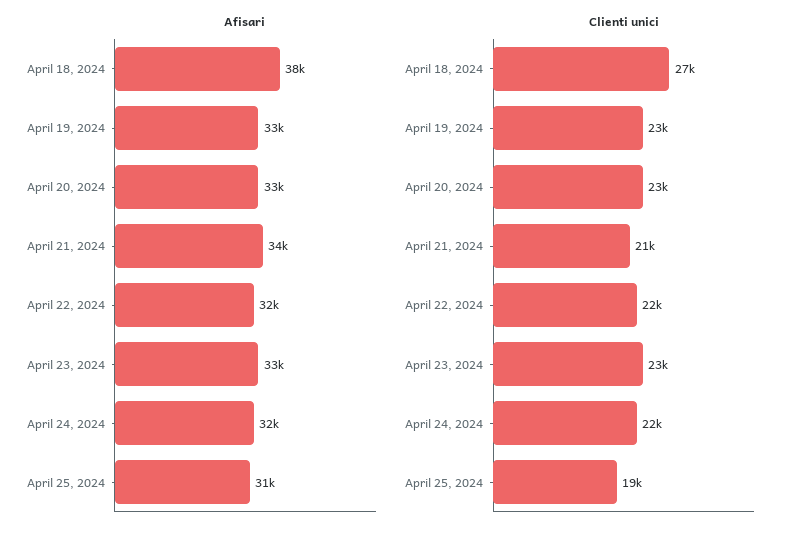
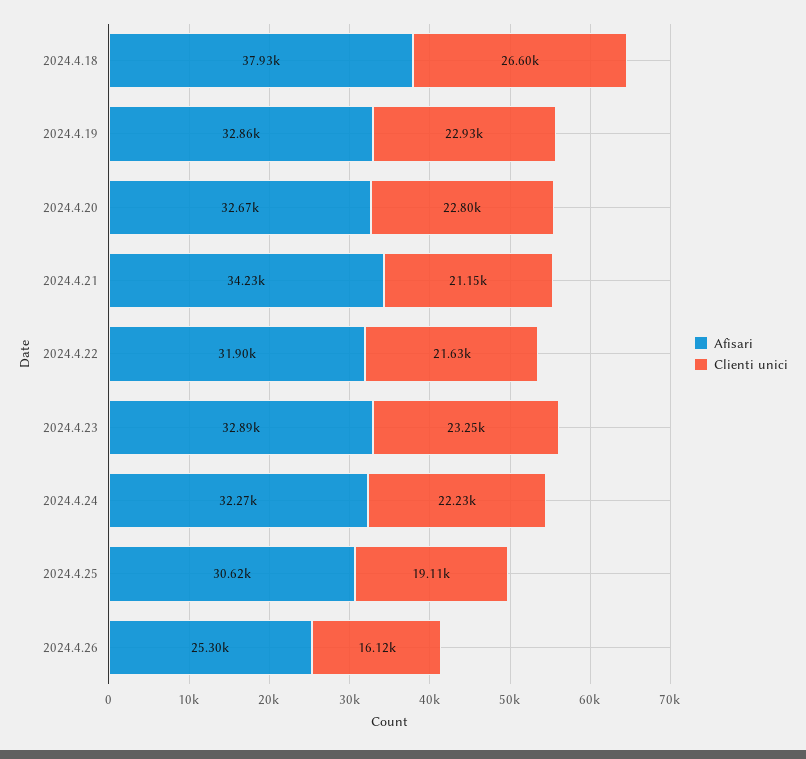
Afisari, 2024.4.26: none -> 25300
Clienti unici, 2024.4.26: none -> 16120

